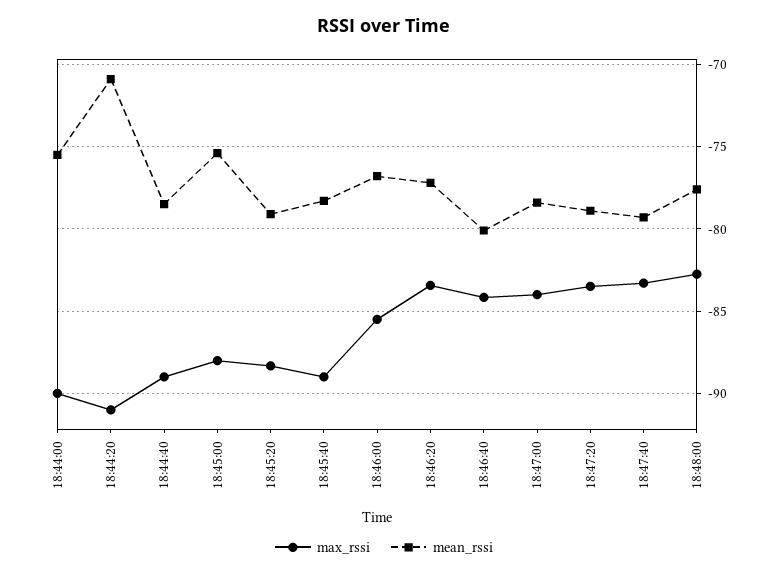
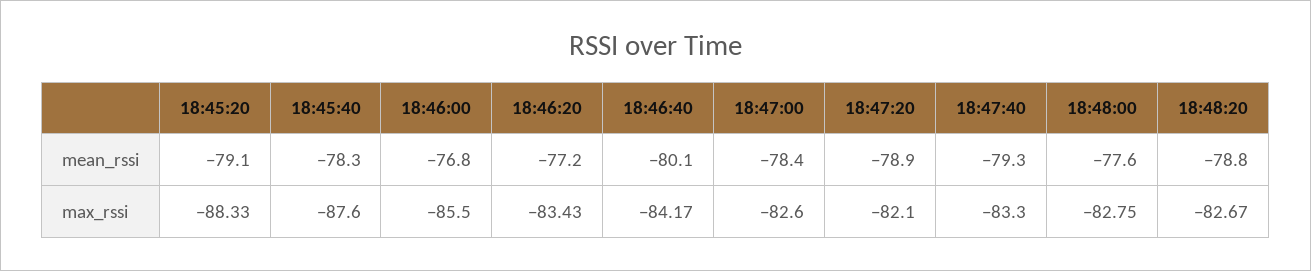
max_rssi, 18:44:00: -90 -> none
mean_rssi, 18:44:00: -75.5 -> none
max_rssi, 18:44:20: -91 -> none
mean_rssi, 18:44:20: -71 -> none
max_rssi, 18:44:40: -89 -> none
mean_rssi, 18:44:40: -78.5 -> none
max_rssi, 18:45:00: -88 -> none
mean_rssi, 18:45:00: -75.5 -> none
max_rssi, 18:45:40: -89 -> -87.6
max_rssi, 18:47:00: -84 -> -82.6
max_rssi, 18:47:20: -83.5 -> -82.1
mean_rssi, 18:48:20: none -> -78.8
max_rssi, 18:48:20: none -> -82.67

